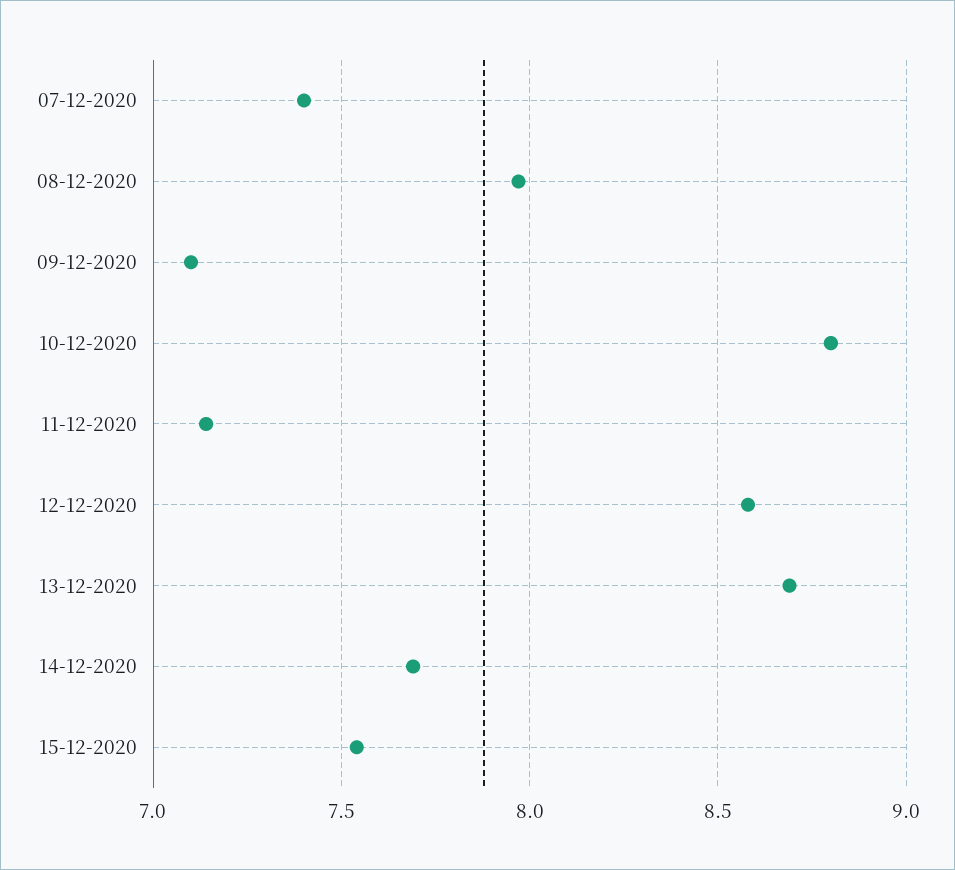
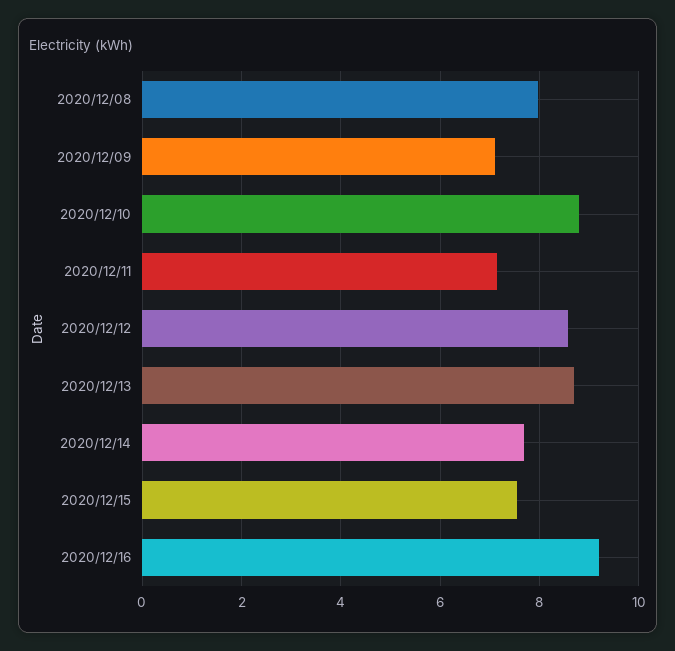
07-12-2020: 7.4 -> none
2020/12/16: none -> 9.2

